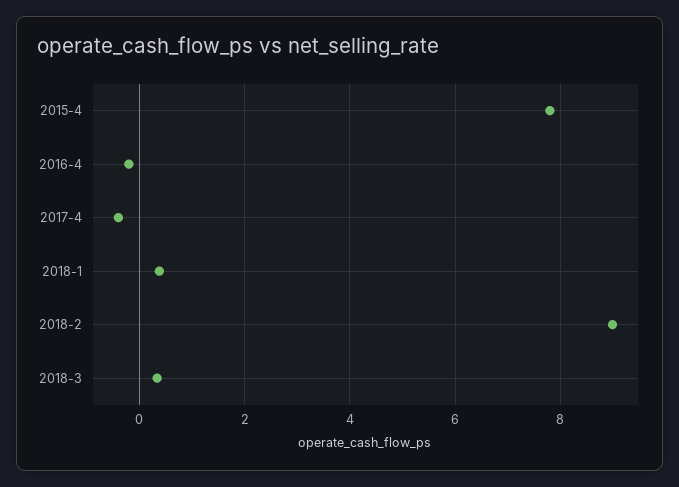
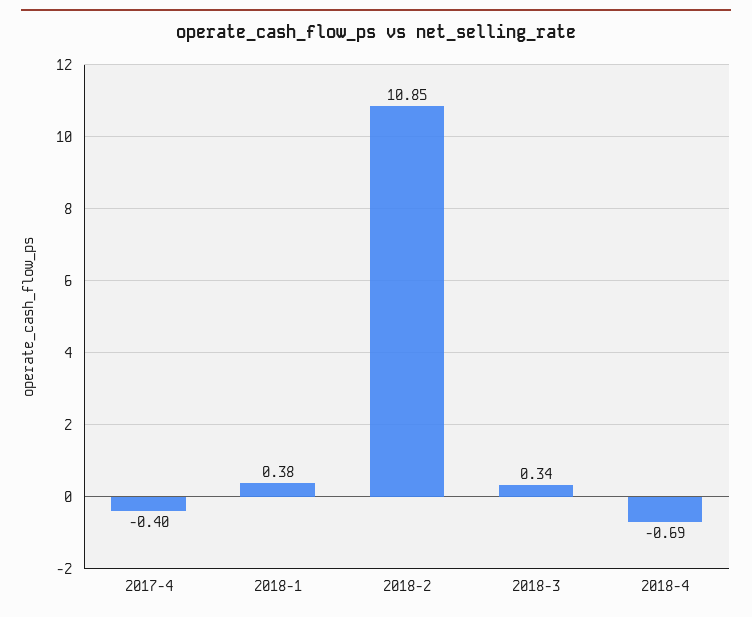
2015-4: 7.8 -> none
2016-4: -0.2 -> none
2018-2: 9 -> 10.85
2018-4: none -> -0.69

